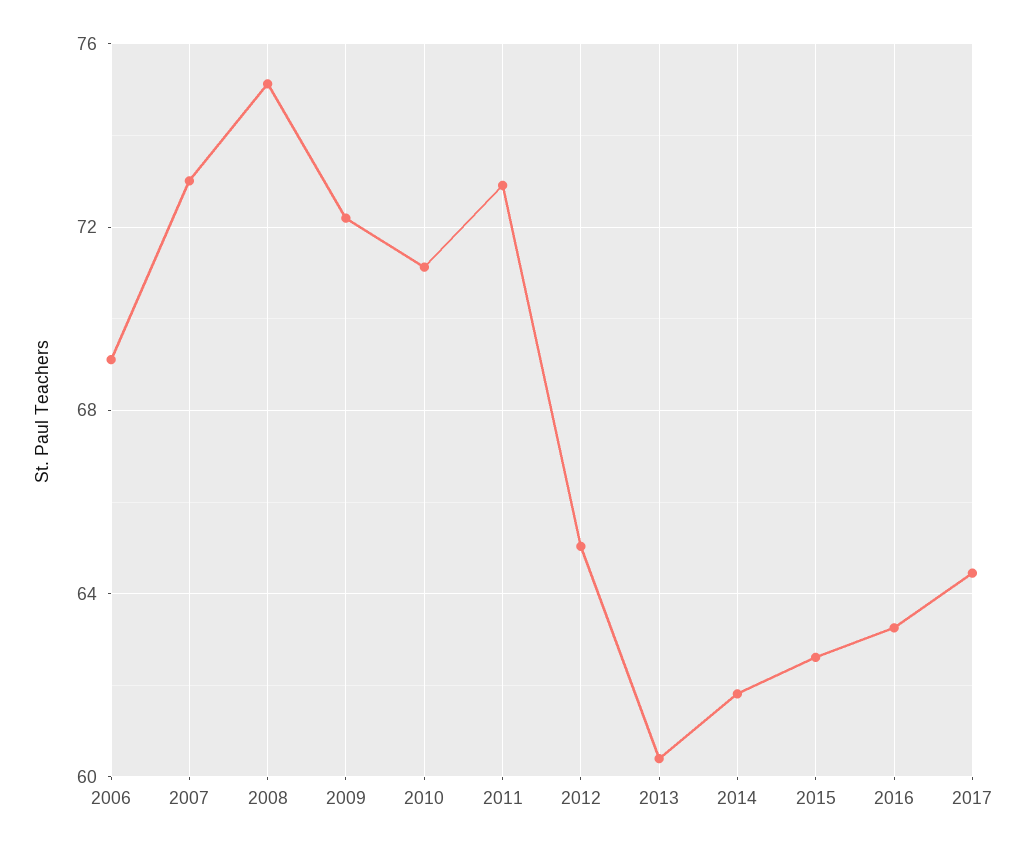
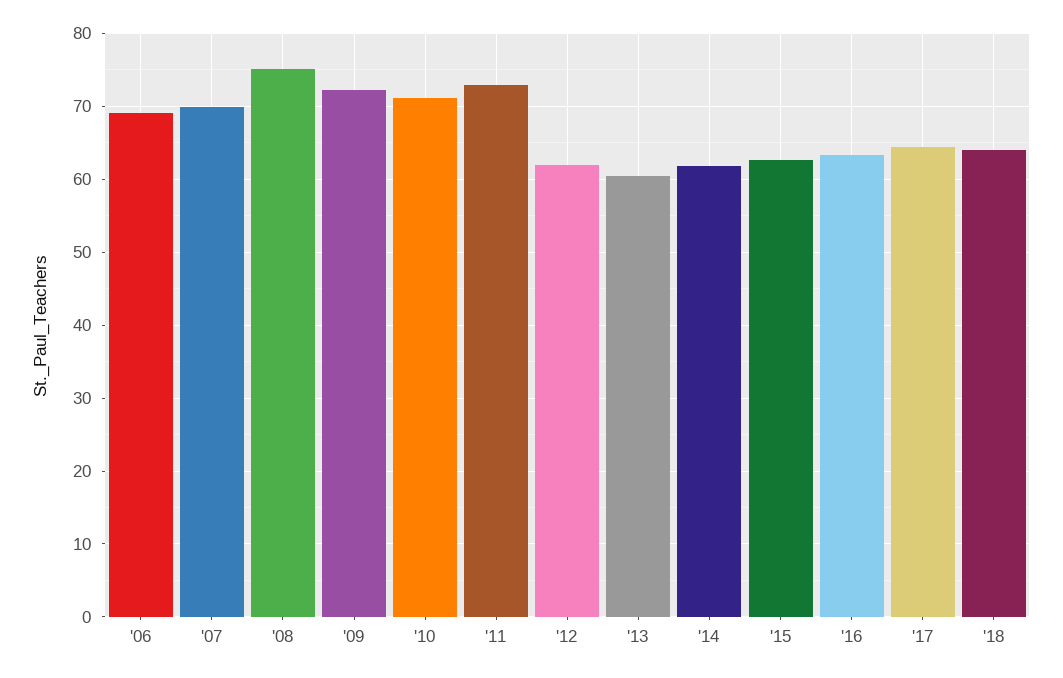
2007: 73 -> 70
2012: 65 -> 62
'18: none -> 64

